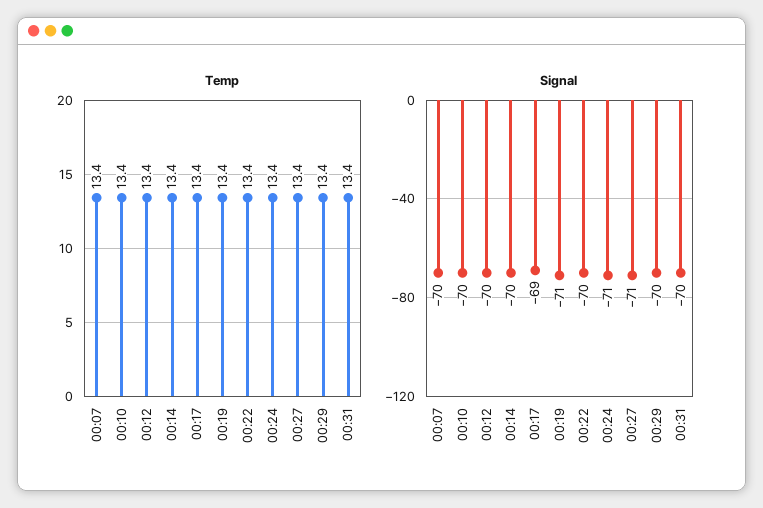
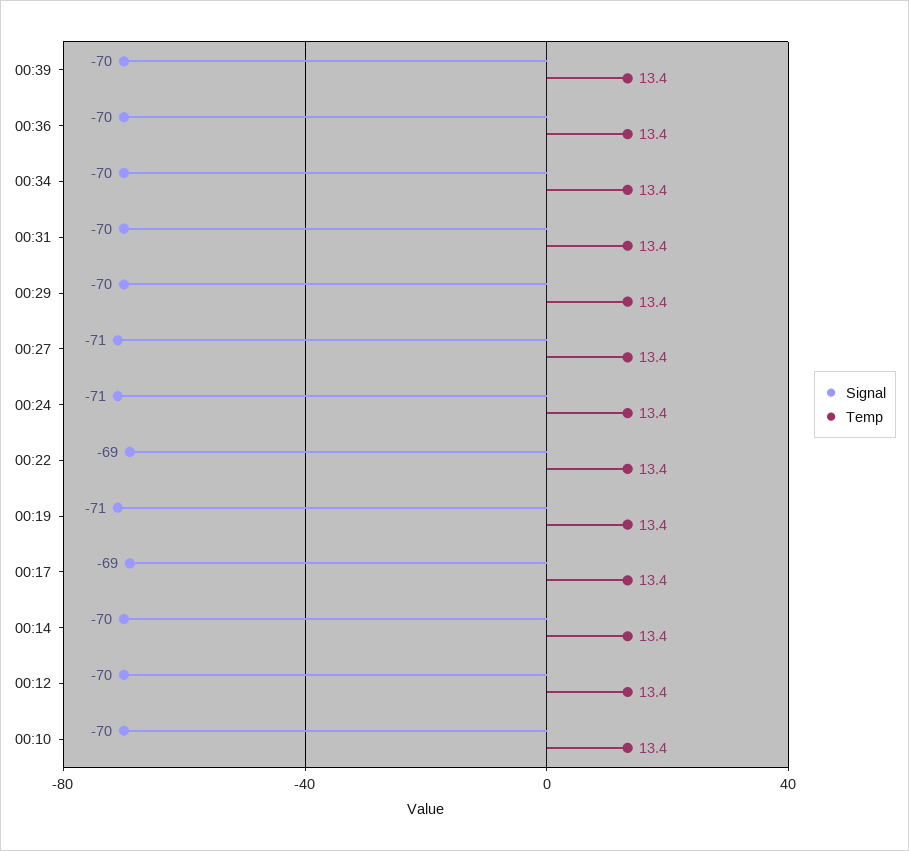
Temp, 00:07: 13.4 -> none
Signal, 00:07: -70 -> none
Signal, 00:22: -70 -> -69
Signal, 00:39: none -> -70
Temp, 00:39: none -> 13.4
Signal, 00:36: none -> -70
Temp, 00:36: none -> 13.4
Signal, 00:34: none -> -70
Temp, 00:34: none -> 13.4

